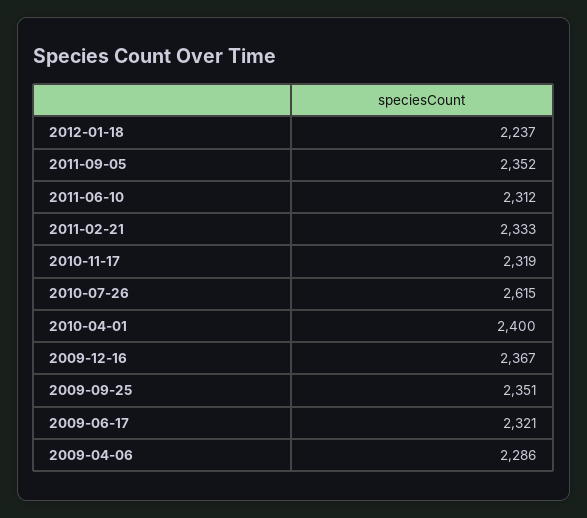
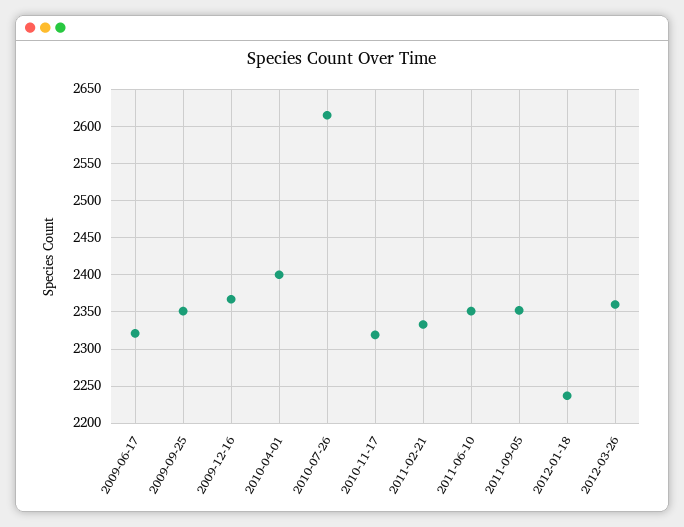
2011-06-10: 2312 -> 2350
2009-04-06: 2286 -> none
2012-03-26: none -> 2360

